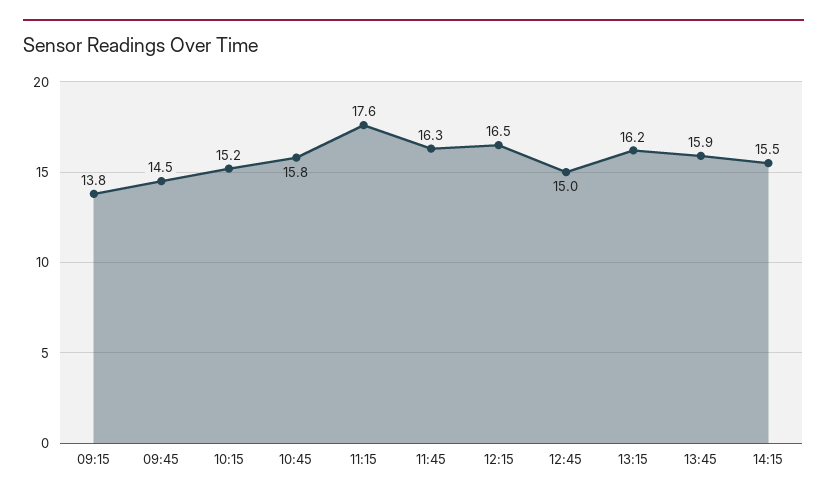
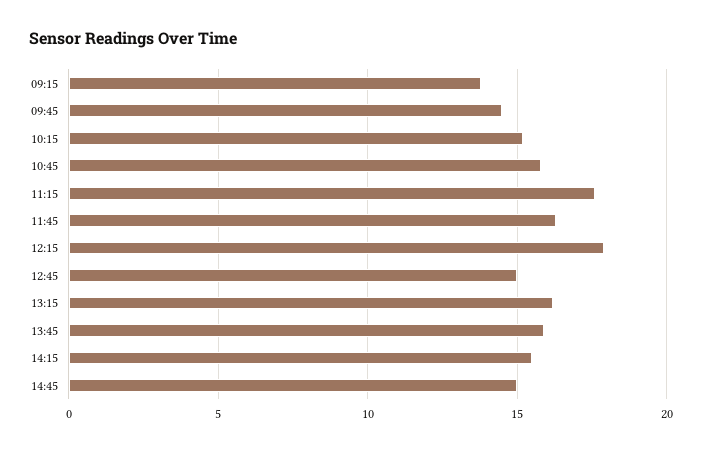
12:15: 16.5 -> 18
14:45: none -> 15

